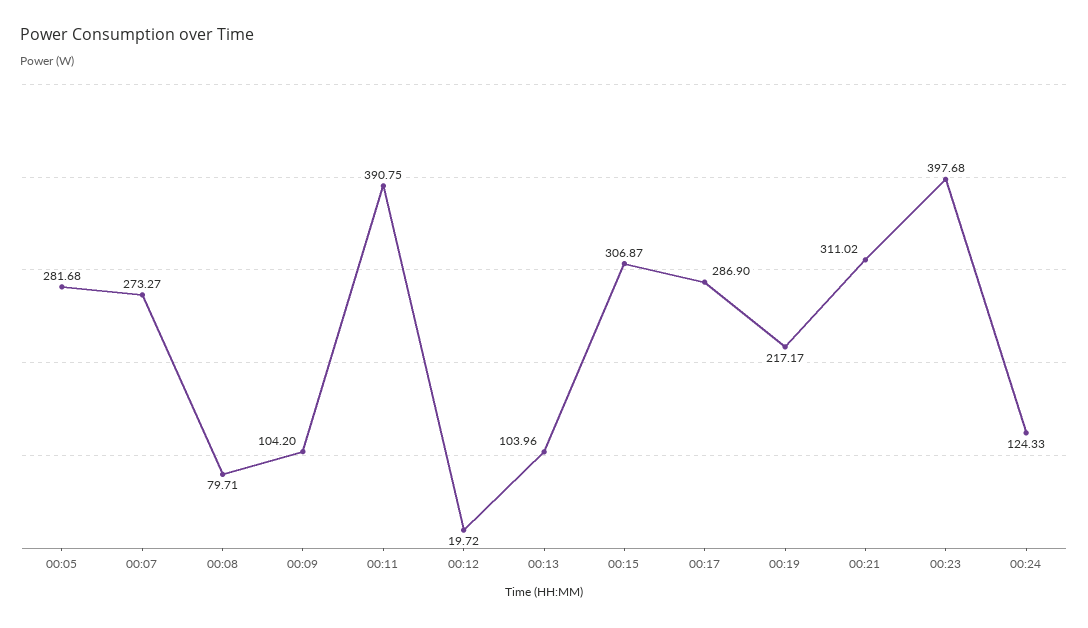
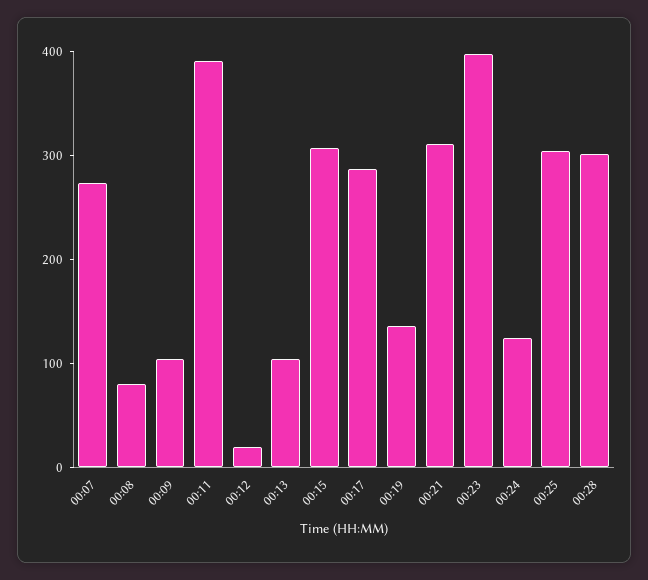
00:05: 281.68 -> none
00:19: 217.17 -> 140
00:25: none -> 300
00:28: none -> 300

